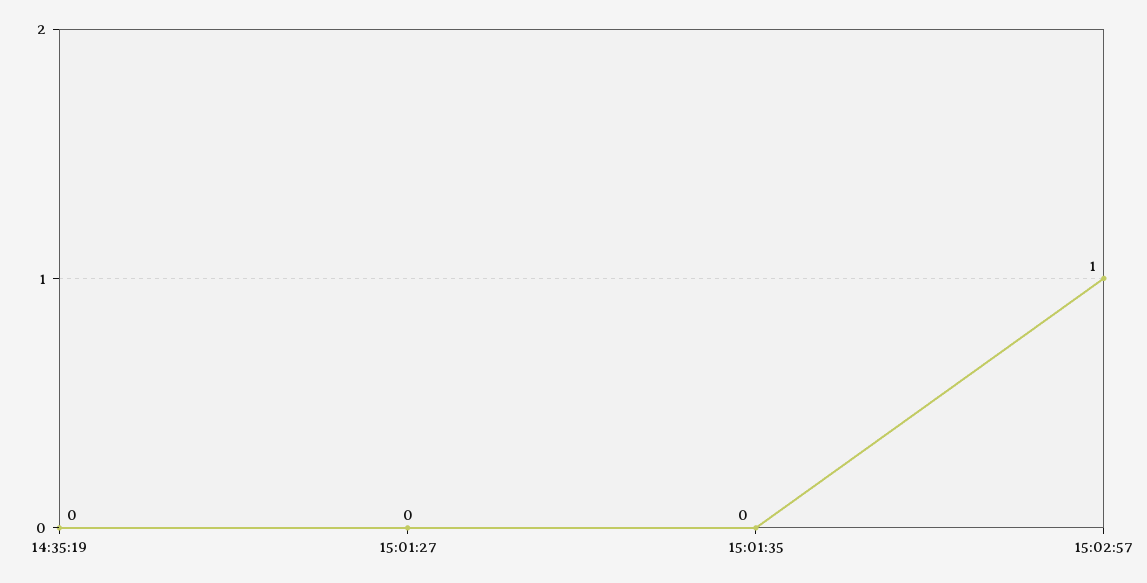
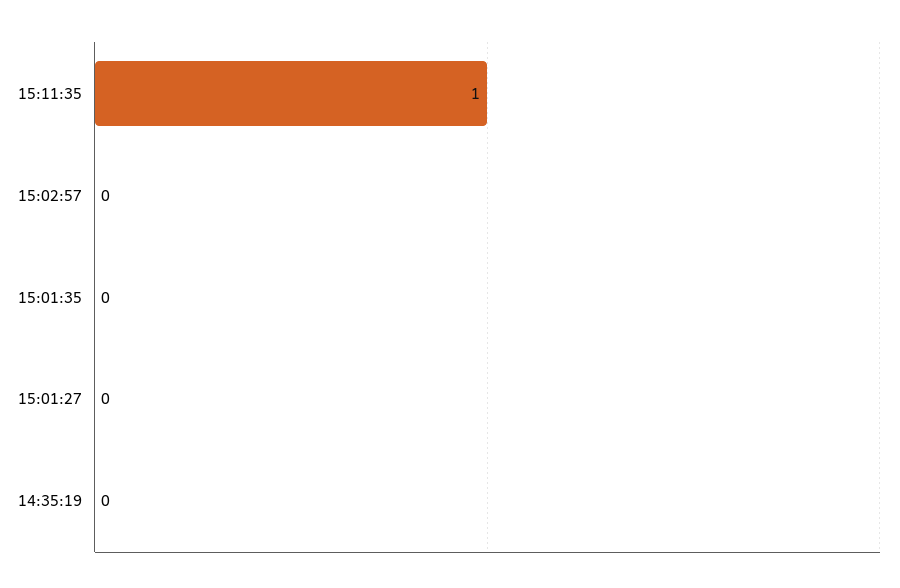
15:02:57: 1 -> 0
15:11:35: none -> 1

